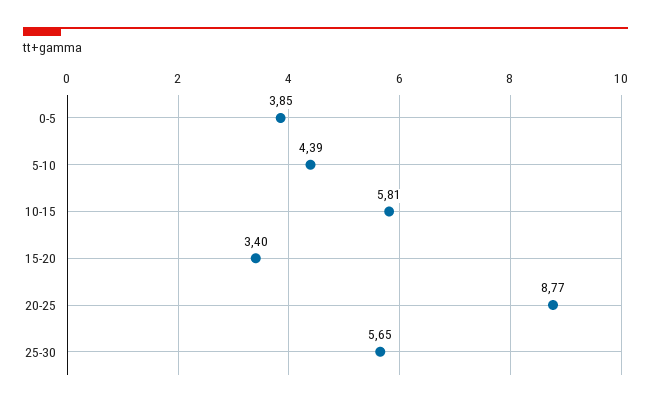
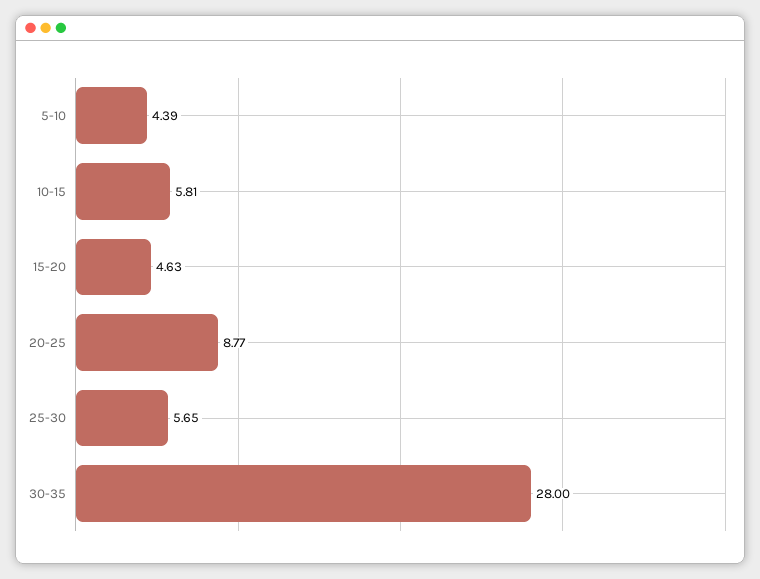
0-5: 3.85 -> none
15-20: 3.4 -> 4.63
30-35: none -> 28

